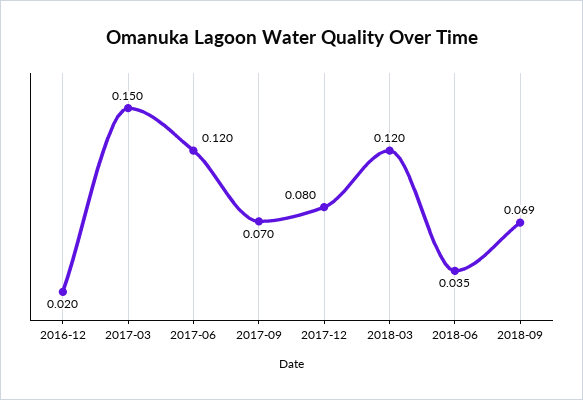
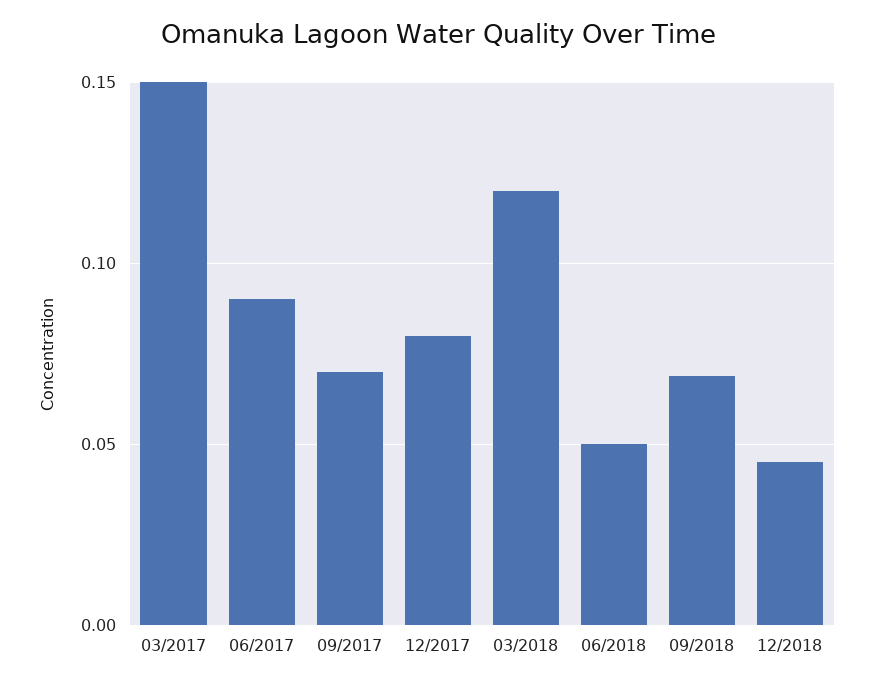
2016-12: 0.02 -> none
2017-06: 0.12 -> 0.09
2018-06: 0.035 -> 0.05
12/2018: none -> 0.045

